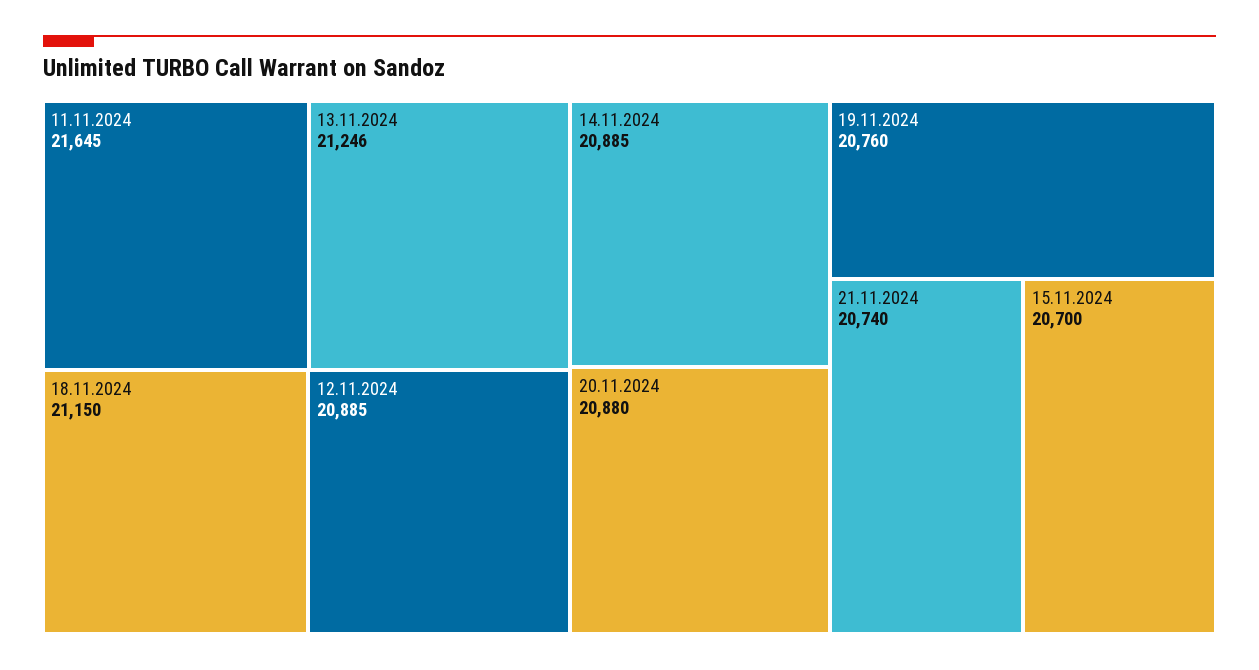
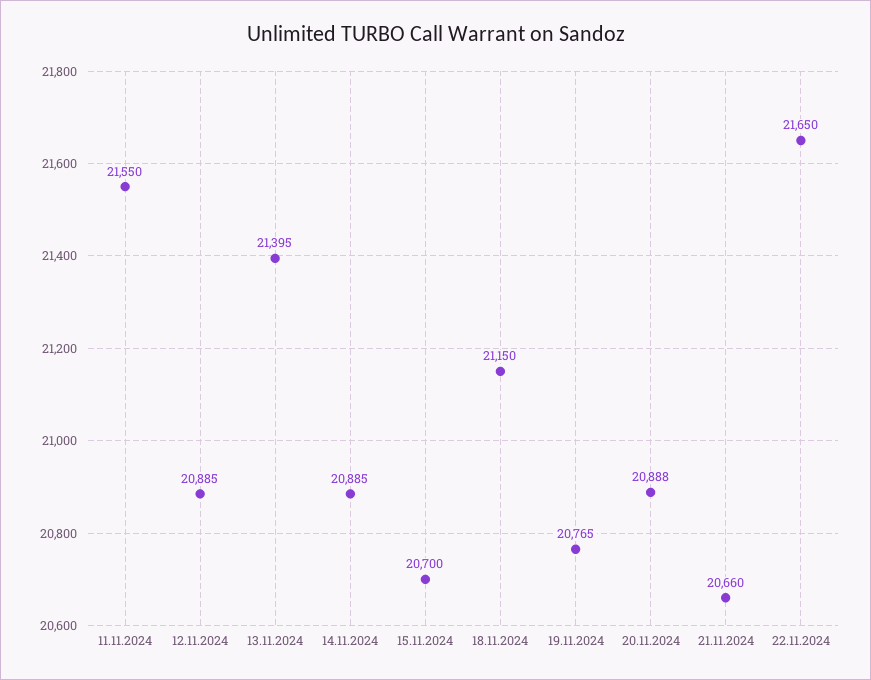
11.11.2024: 21645 -> 21550
13.11.2024: 21246 -> 21395
20.11.2024: 20880 -> 20888
19.11.2024: 20760 -> 20765
21.11.2024: 20740 -> 20660
22.11.2024: none -> 21650

